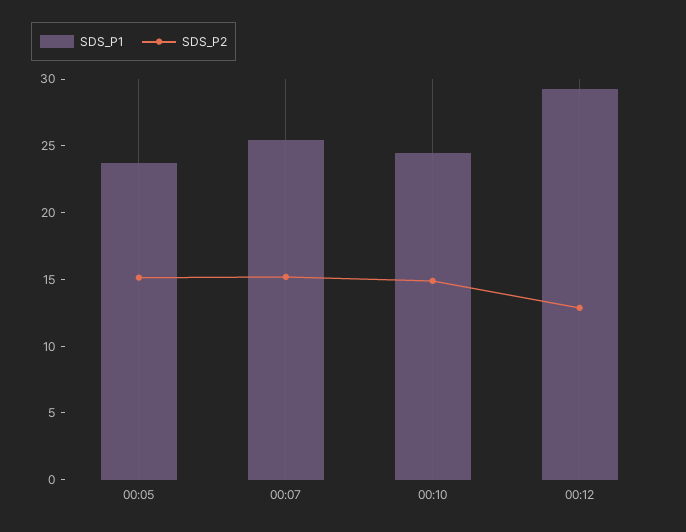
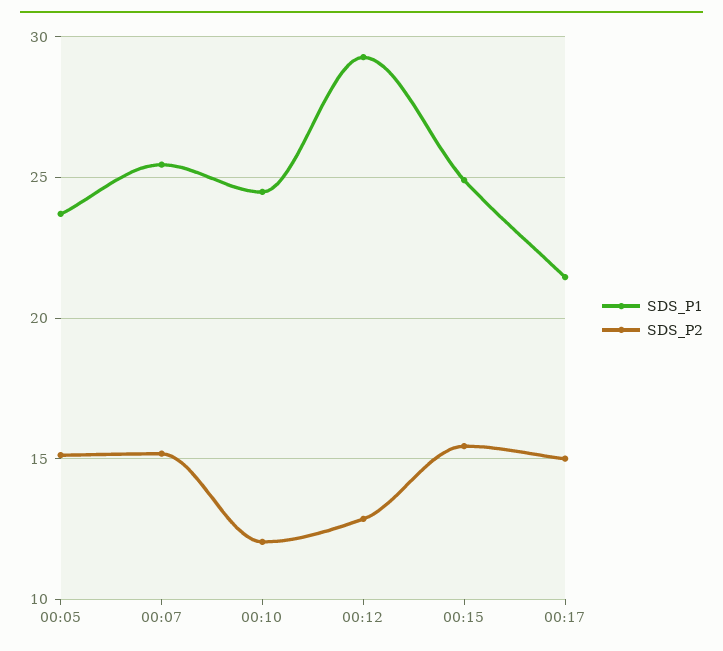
SDS_P2, 00:10: 15 -> 12
SDS_P1, 00:15: none -> 25
SDS_P2, 00:15: none -> 15.5
SDS_P1, 00:17: none -> 21.5
SDS_P2, 00:17: none -> 15

